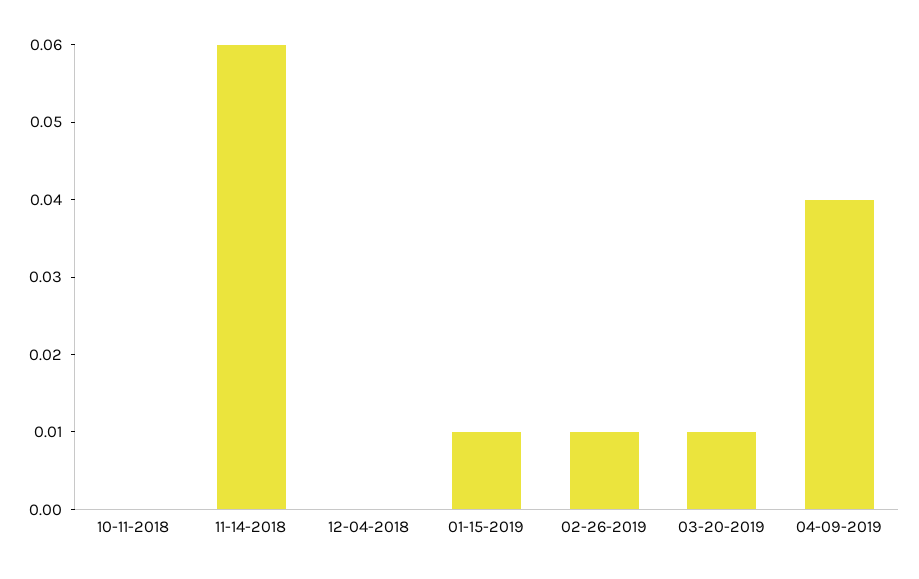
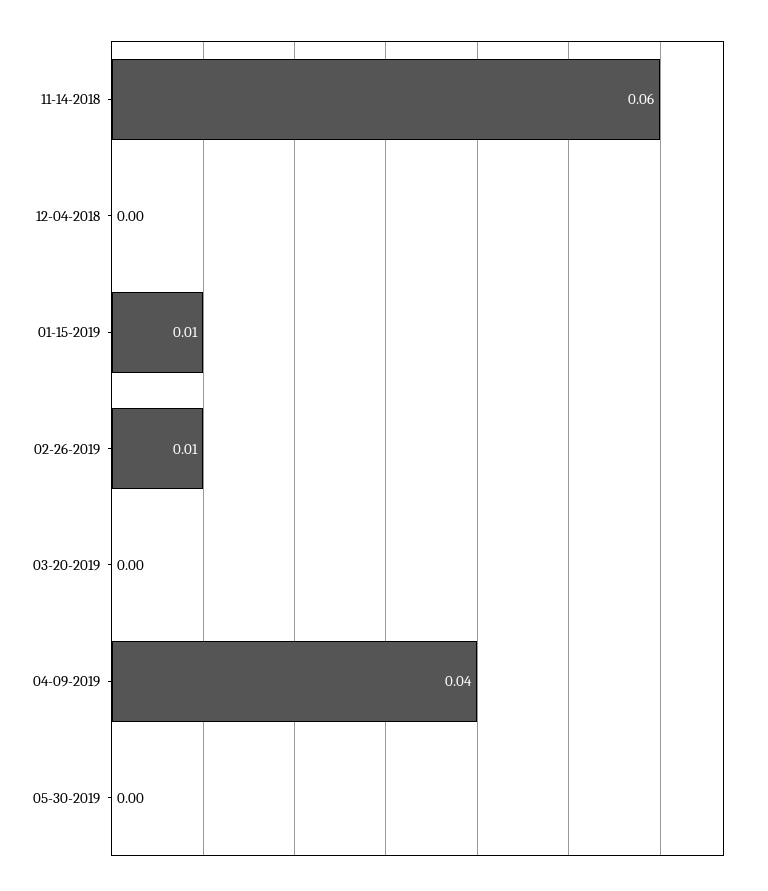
10-11-2018: 0 -> none
03-20-2019: 0.01 -> 0
05-30-2019: none -> 0

